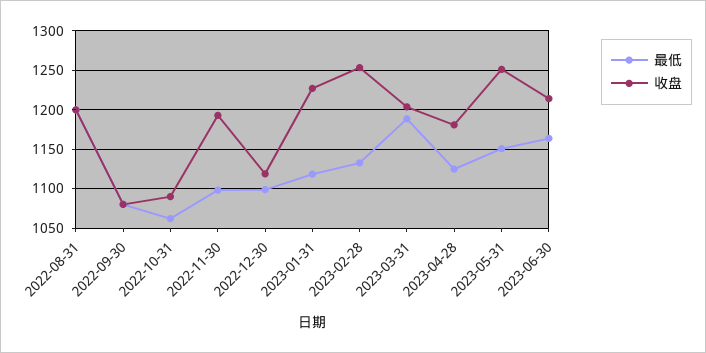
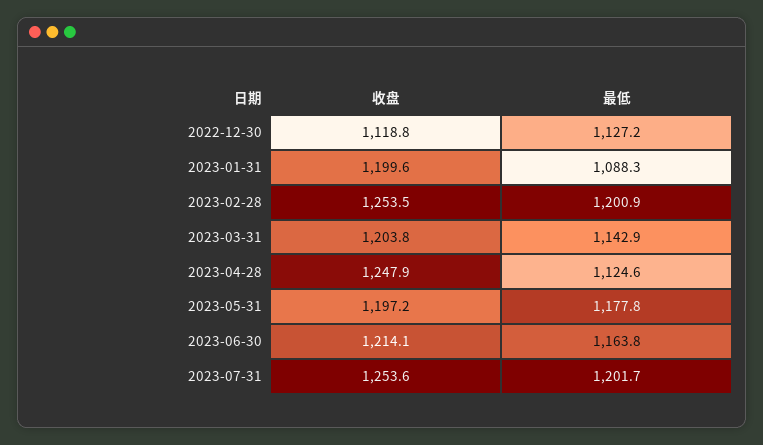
最低, 2022-08-31: 1200 -> none
收盘, 2022-08-31: 1200 -> none
最低, 2022-09-30: 1080 -> none
收盘, 2022-09-30: 1080 -> none
最低, 2022-10-31: 1060 -> none
收盘, 2022-10-31: 1090 -> none
最低, 2022-11-30: 1100 -> none
收盘, 2022-11-30: 1190 -> none
最低, 2022-12-30: 1100 -> 1127.2
最低, 2023-01-31: 1120 -> 1088.3
收盘, 2023-01-31: 1230 -> 1199.6
最低, 2023-02-28: 1130 -> 1200.9
最低, 2023-03-31: 1190 -> 1142.9
收盘, 2023-04-28: 1180 -> 1247.9
最低, 2023-05-31: 1150 -> 1177.8
收盘, 2023-05-31: 1250 -> 1197.2
收盘, 2023-07-31: none -> 1253.6
最低, 2023-07-31: none -> 1201.7

